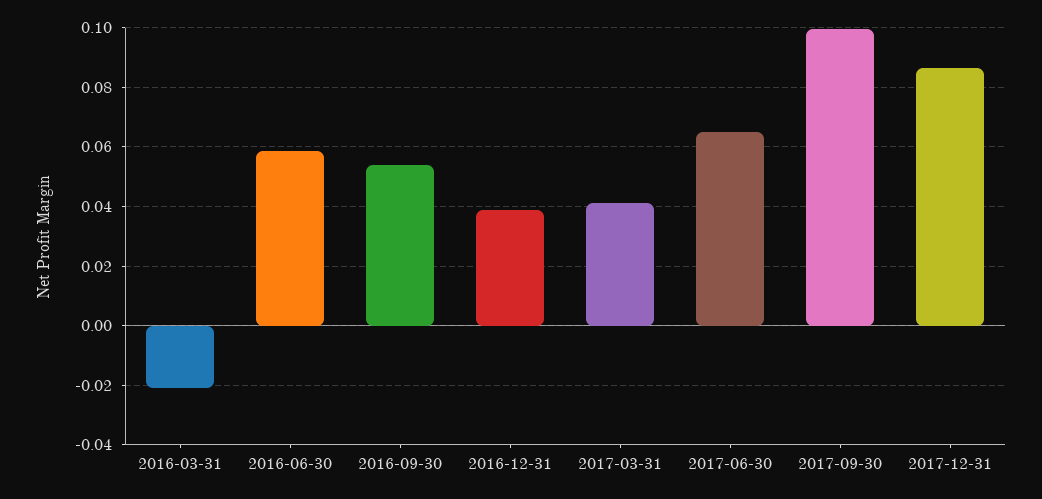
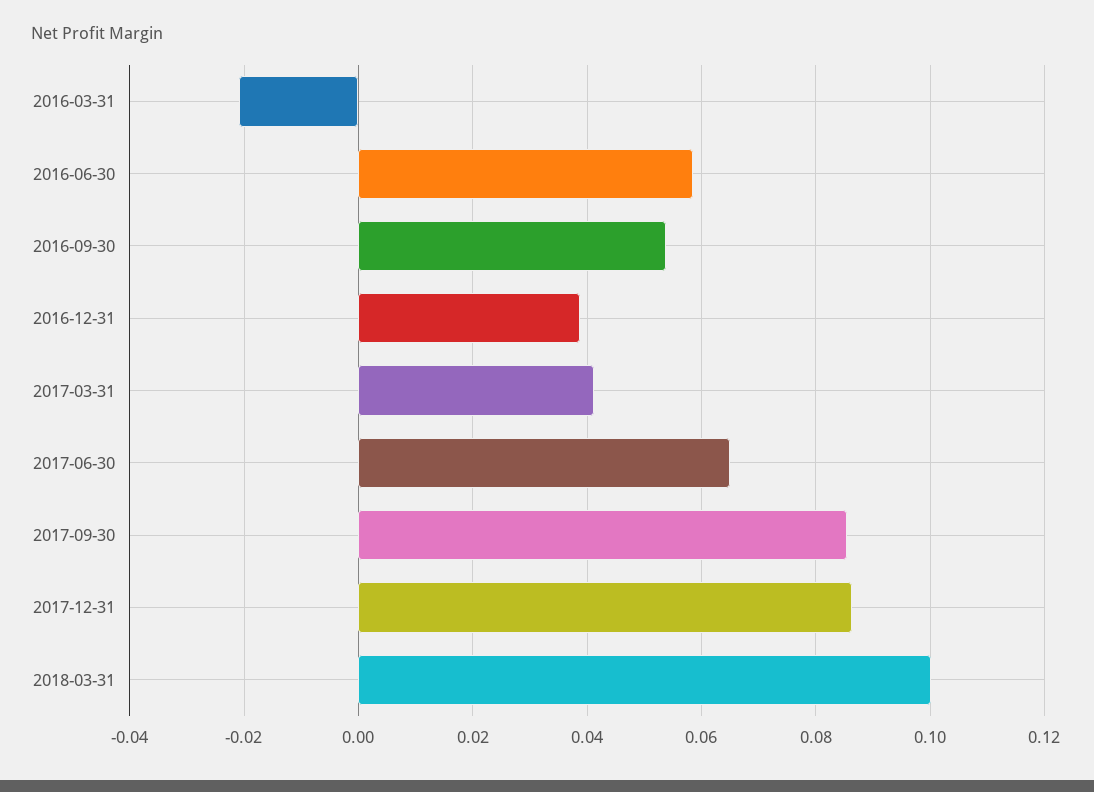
2017-09-30: 0.1 -> 0.086
2018-03-31: none -> 0.1

